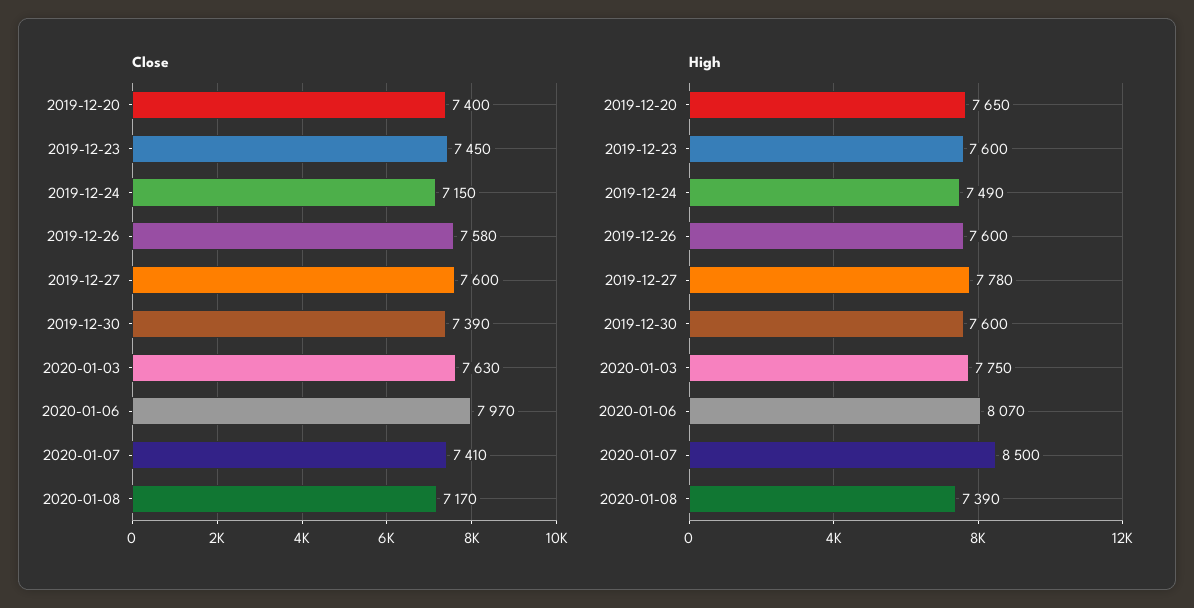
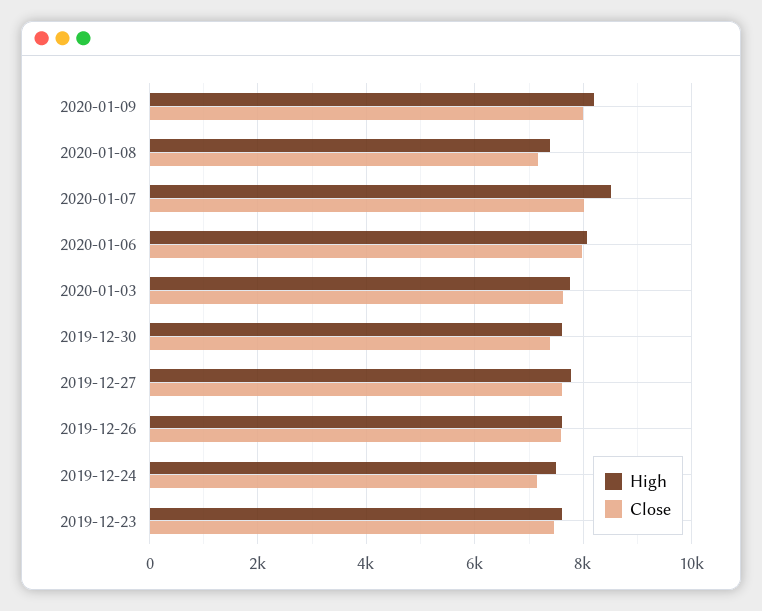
Close, 2019-12-20: 7400 -> none
Close, 2020-01-07: 7410 -> 8000
High, 2019-12-20: 7650 -> none
High, 2020-01-09: none -> 8200
Close, 2020-01-09: none -> 8000

